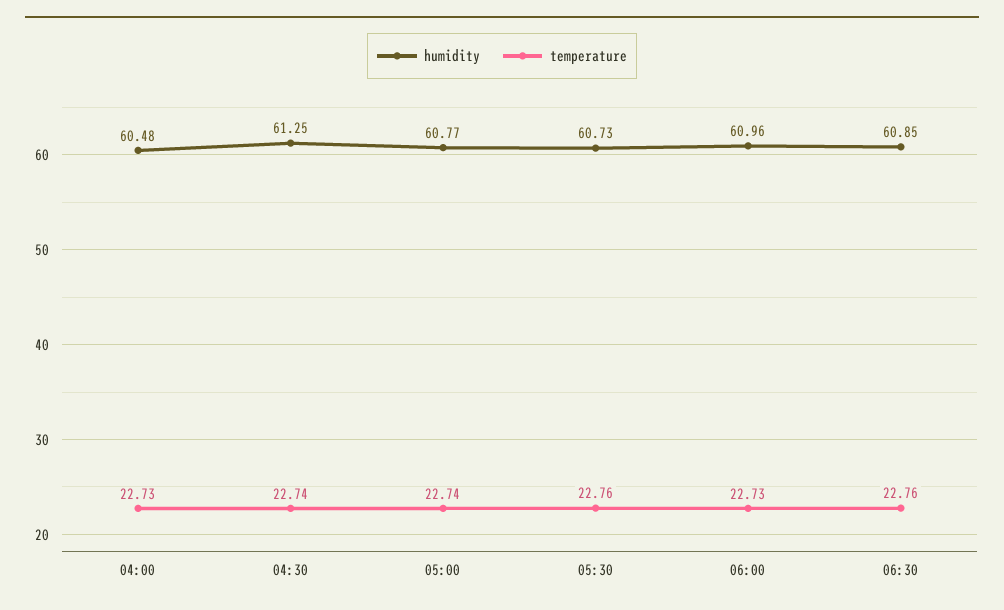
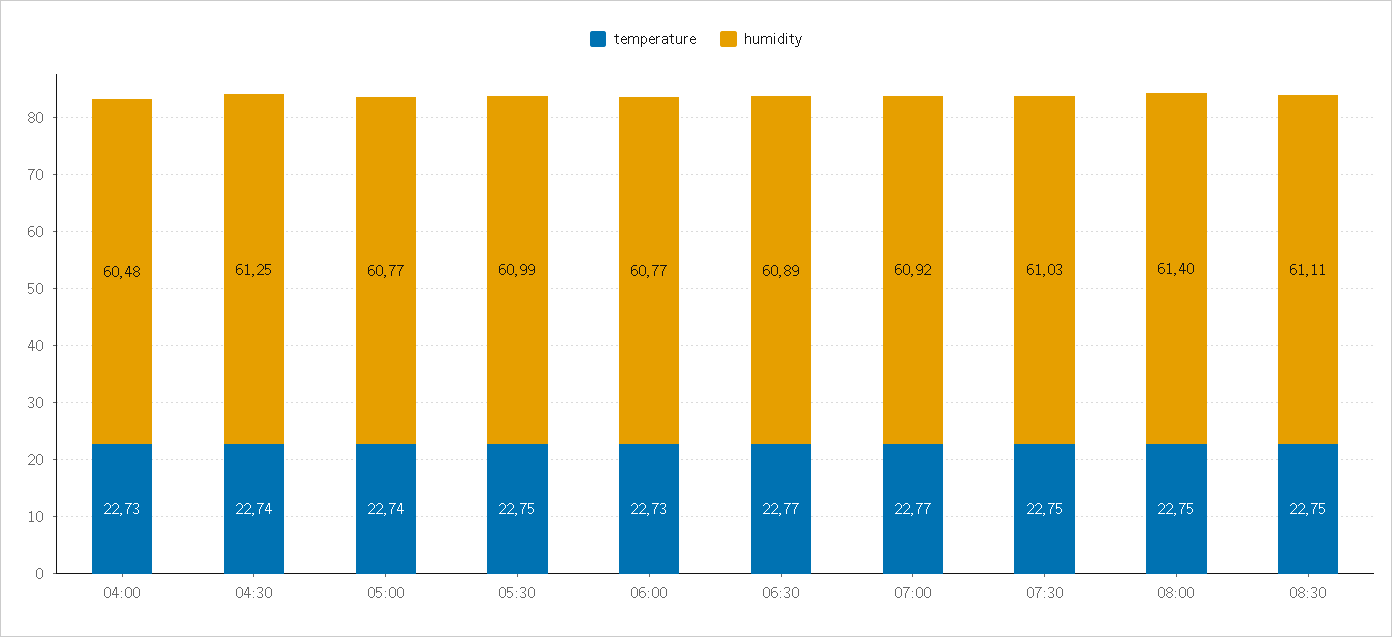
humidity, 05:30: 60.73 -> 60.99
temperature, 05:30: 22.76 -> 22.75
humidity, 06:00: 60.96 -> 60.77
humidity, 06:30: 60.85 -> 60.89
temperature, 06:30: 22.76 -> 22.77
temperature, 07:00: none -> 22.77
humidity, 07:00: none -> 60.92
temperature, 07:30: none -> 22.75
humidity, 07:30: none -> 61.03
temperature, 08:00: none -> 22.75
humidity, 08:00: none -> 61.4
temperature, 08:30: none -> 22.75
humidity, 08:30: none -> 61.11

